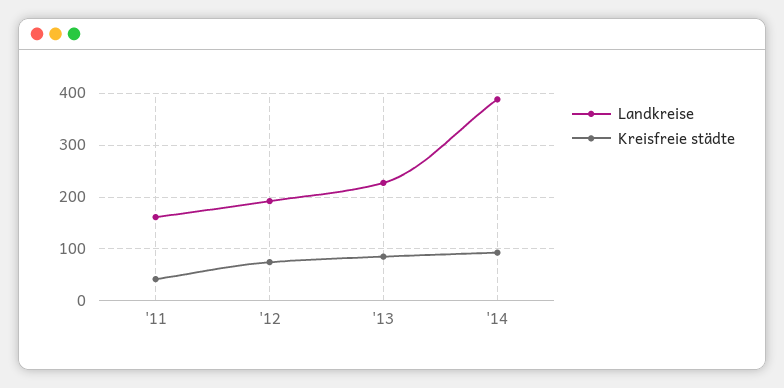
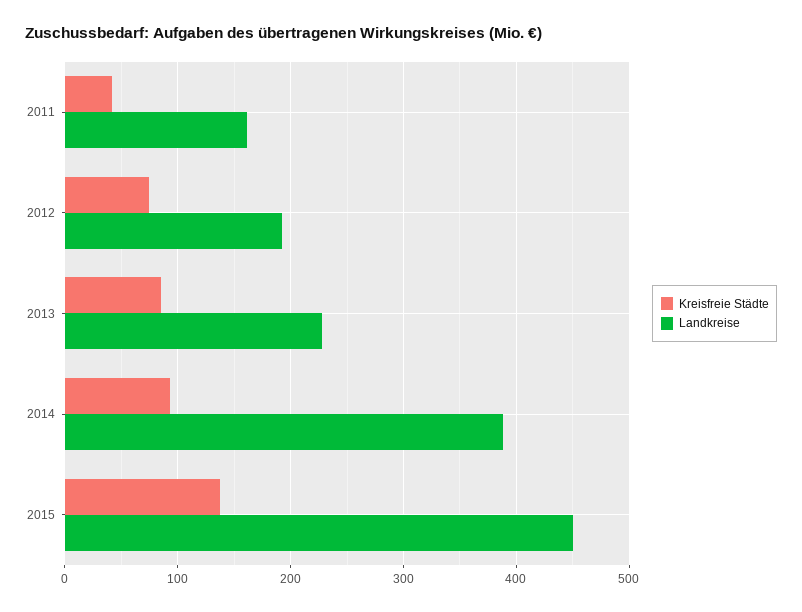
Kreisfreie städte, 2015: none -> 140
Landkreise, 2015: none -> 450

